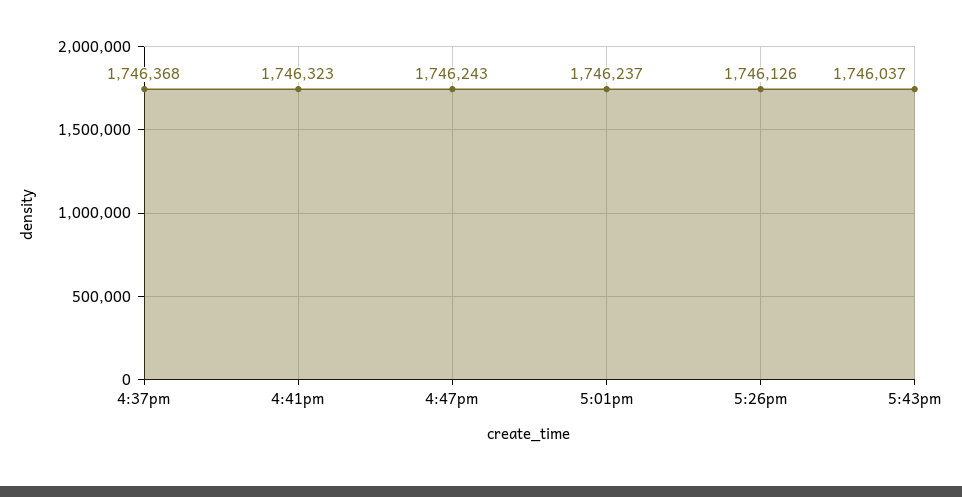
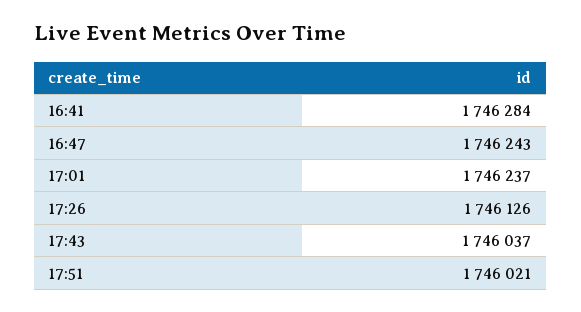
4:37pm: 1746368 -> none
4:41pm: 1746323 -> 1746284
17:51: none -> 1746021

